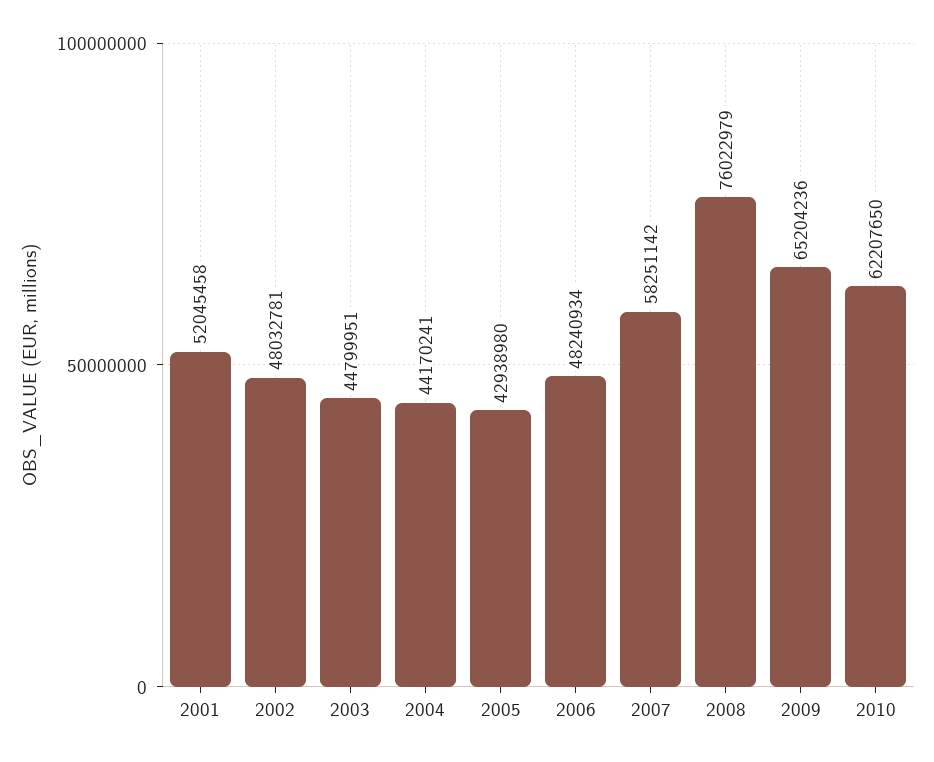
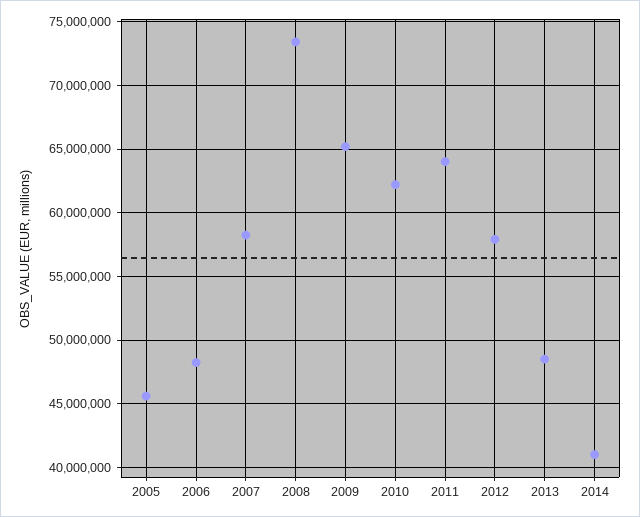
2001: 52045458 -> none
2002: 48032781 -> none
2003: 44799951 -> none
2004: 44170241 -> none
2005: 42938980 -> 45500000
2008: 76022979 -> 73500000
2011: none -> 64000000
2012: none -> 58000000
2013: none -> 48500000
2014: none -> 41000000

